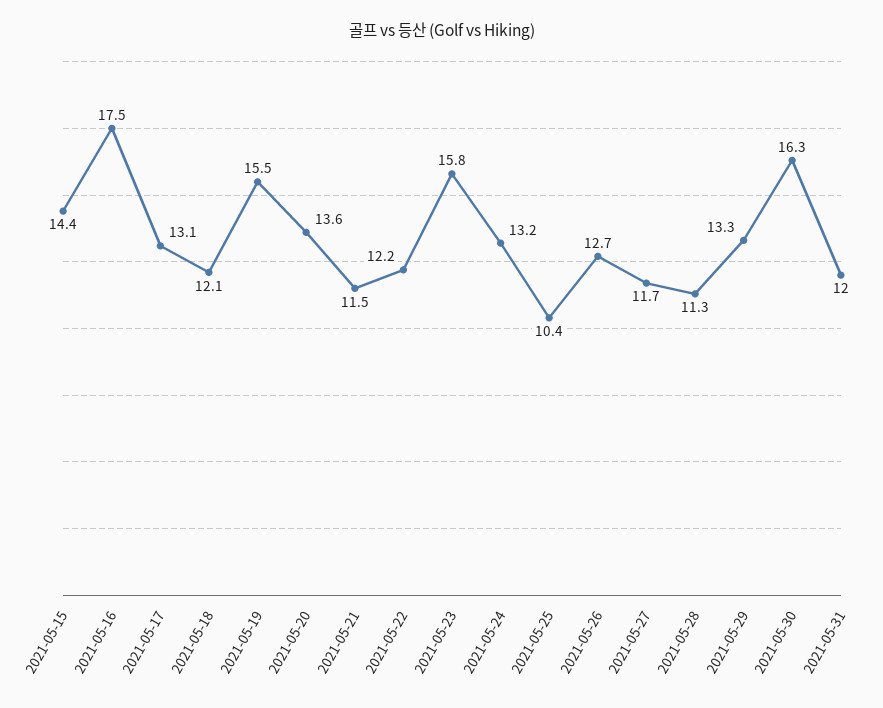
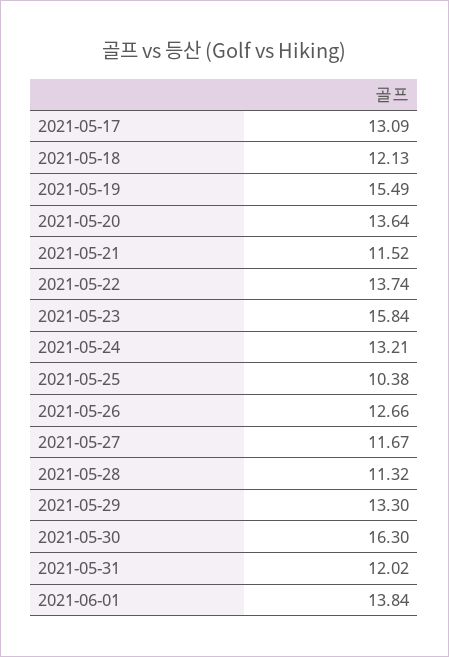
2021-05-15: 14.4 -> none
2021-05-16: 17.5 -> none
2021-05-22: 12.2 -> 13.74
2021-06-01: none -> 13.84

